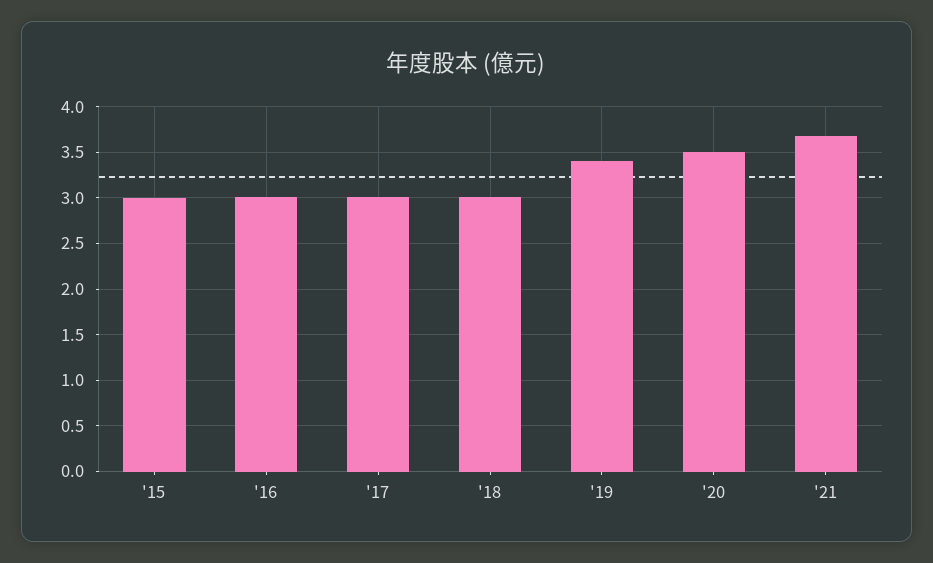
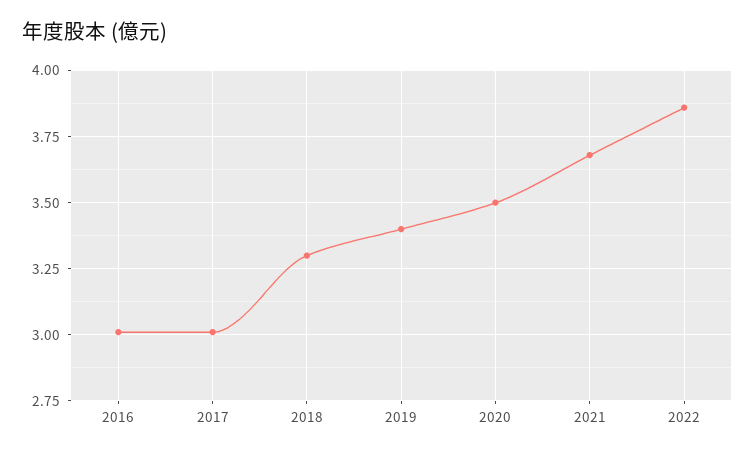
'15: 3 -> none
'18: 3 -> 3.3
2022: none -> 3.85

